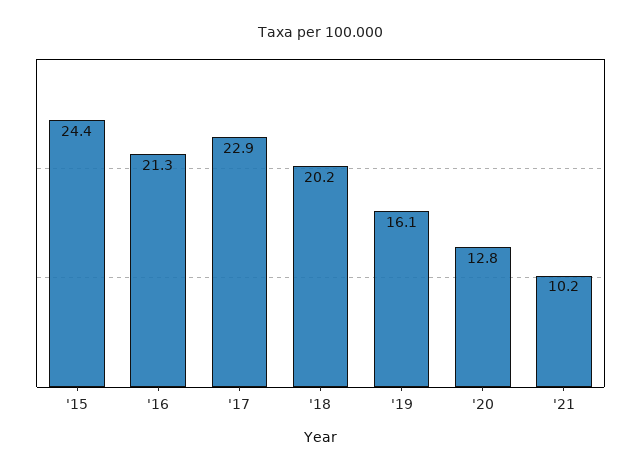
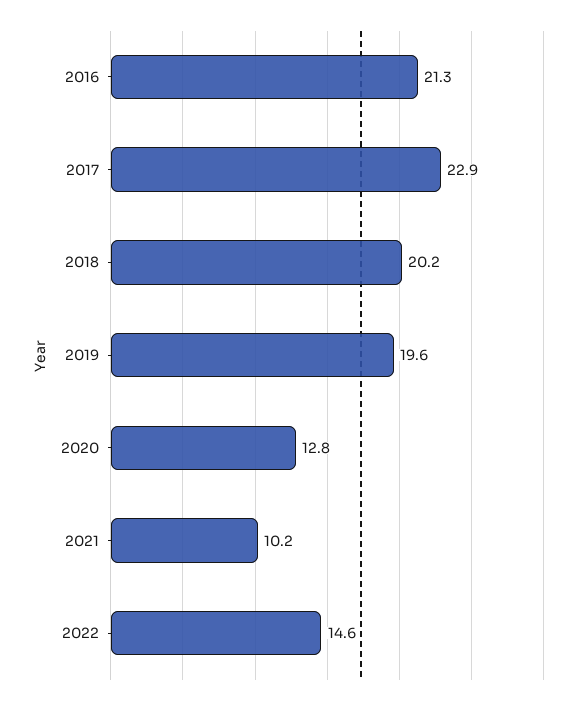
'15: 24.4 -> none
'19: 16.1 -> 19.6
2022: none -> 14.6

